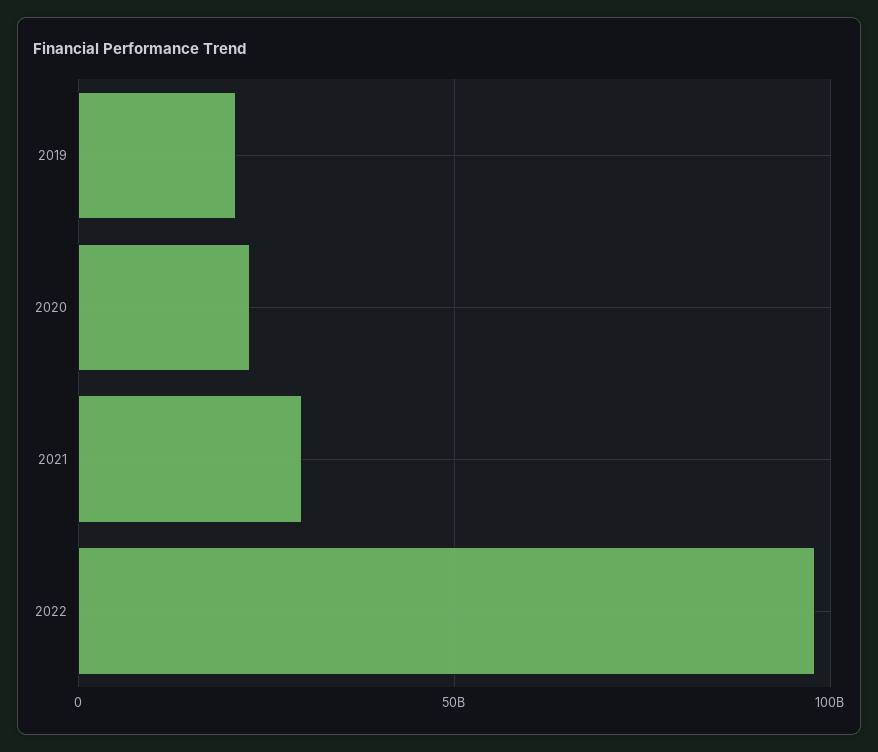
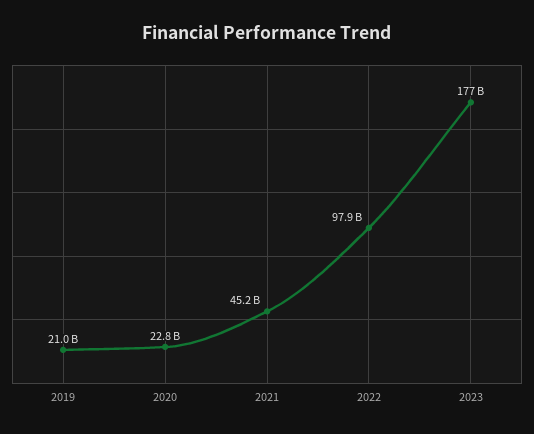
2021: 30000000000 -> 45200000000
2023: none -> 177000000000

